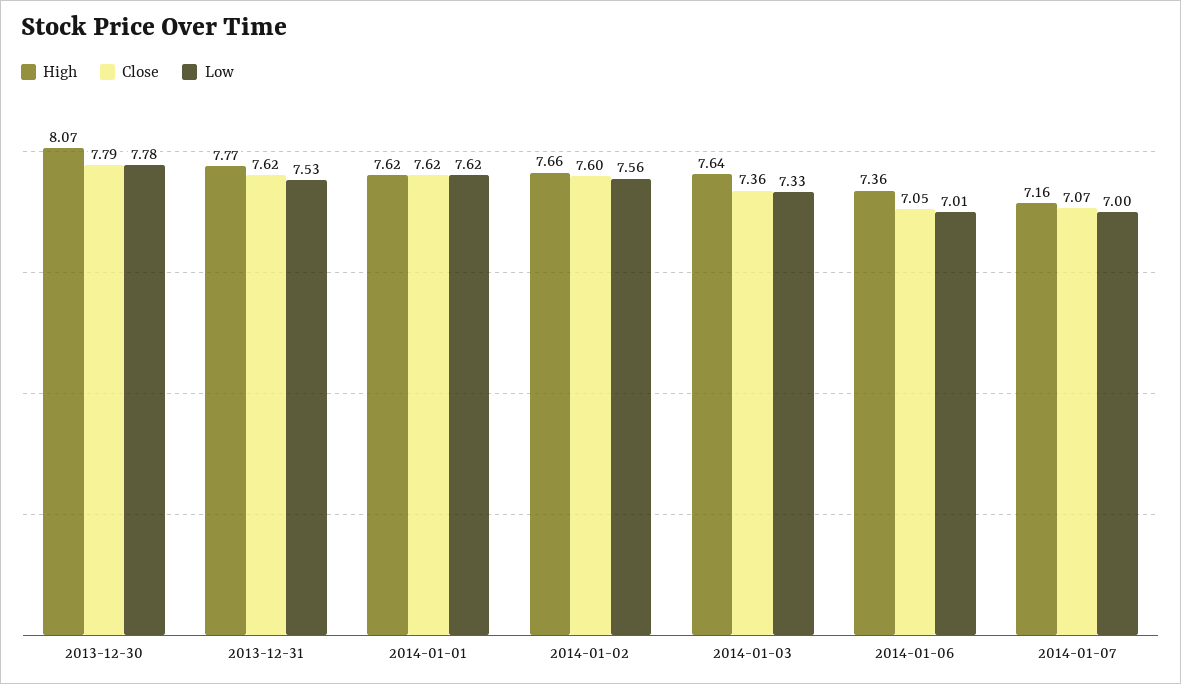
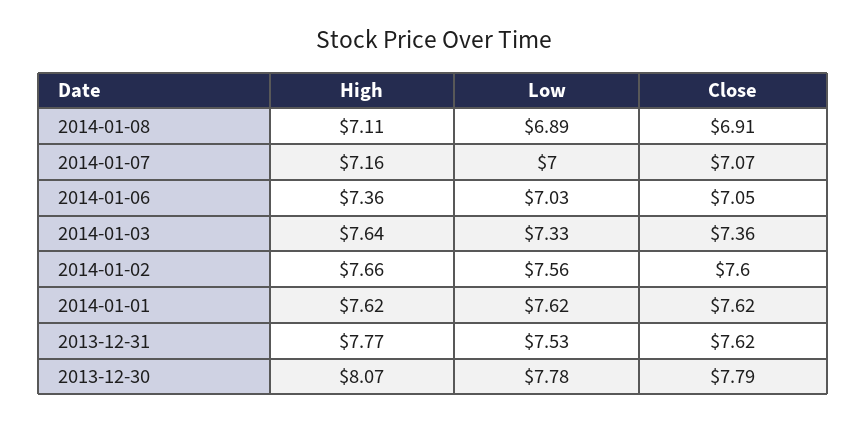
Low, 2014-01-06: 7.01 -> 7.03
High, 2014-01-08: none -> 7.11
Low, 2014-01-08: none -> 6.89
Close, 2014-01-08: none -> 6.91

